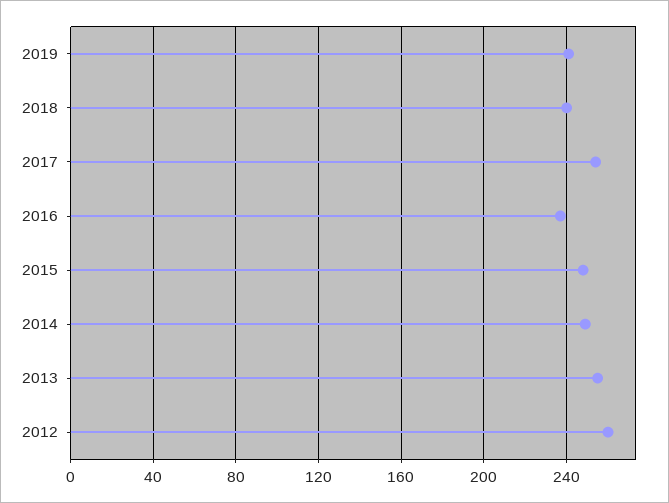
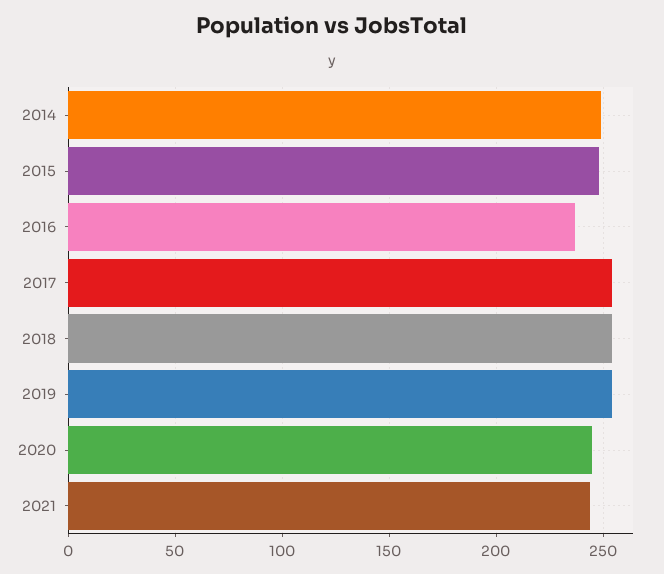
2019: 240 -> 255
2018: 240 -> 255
2013: 255 -> none
2012: 260 -> none
2020: none -> 245
2021: none -> 245

